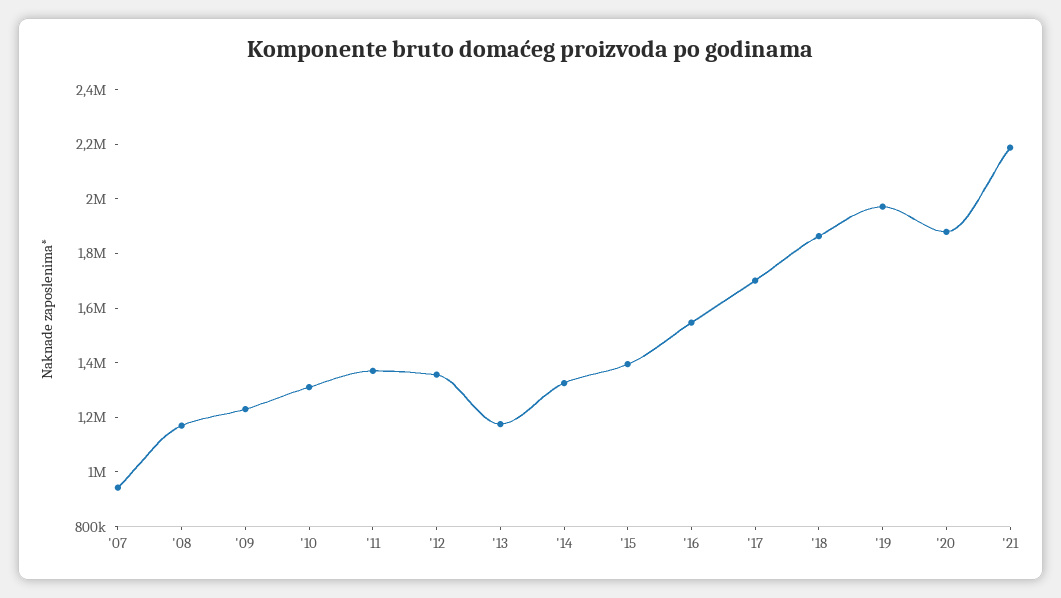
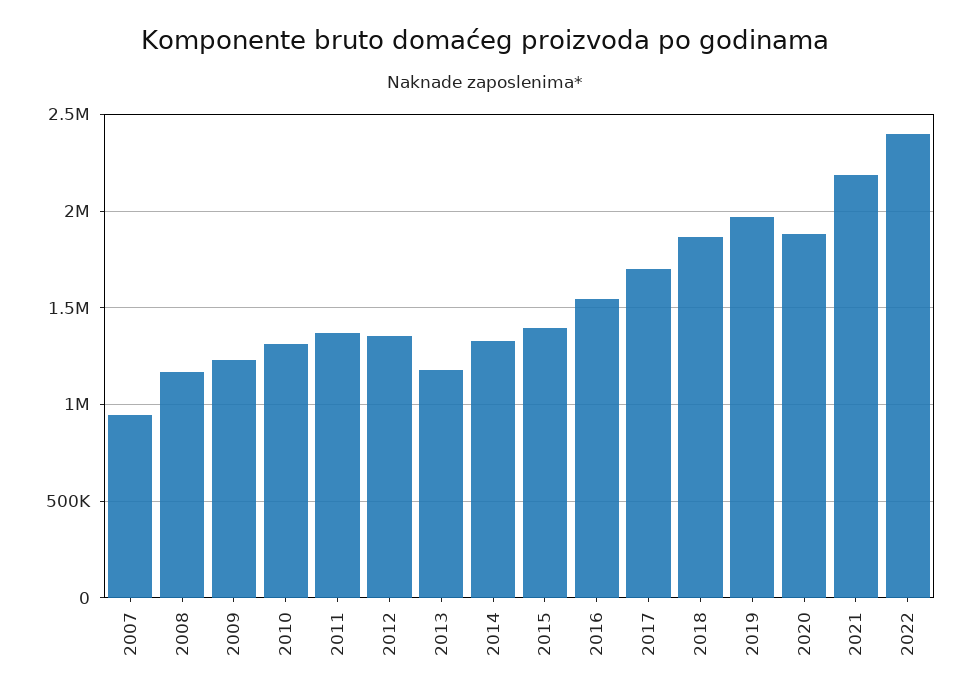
2022: none -> 2400000

